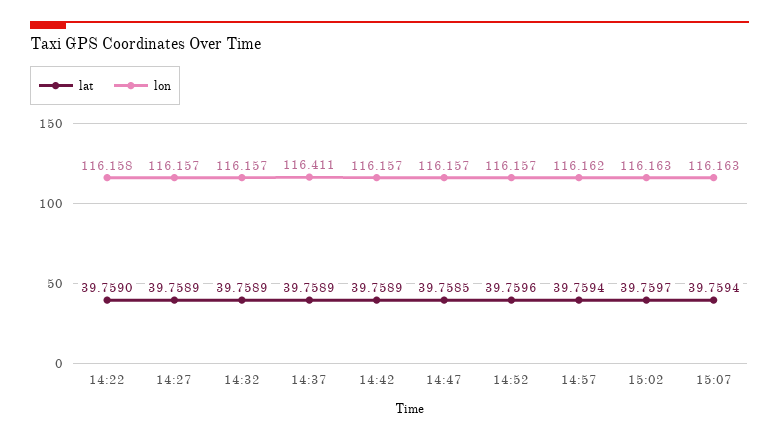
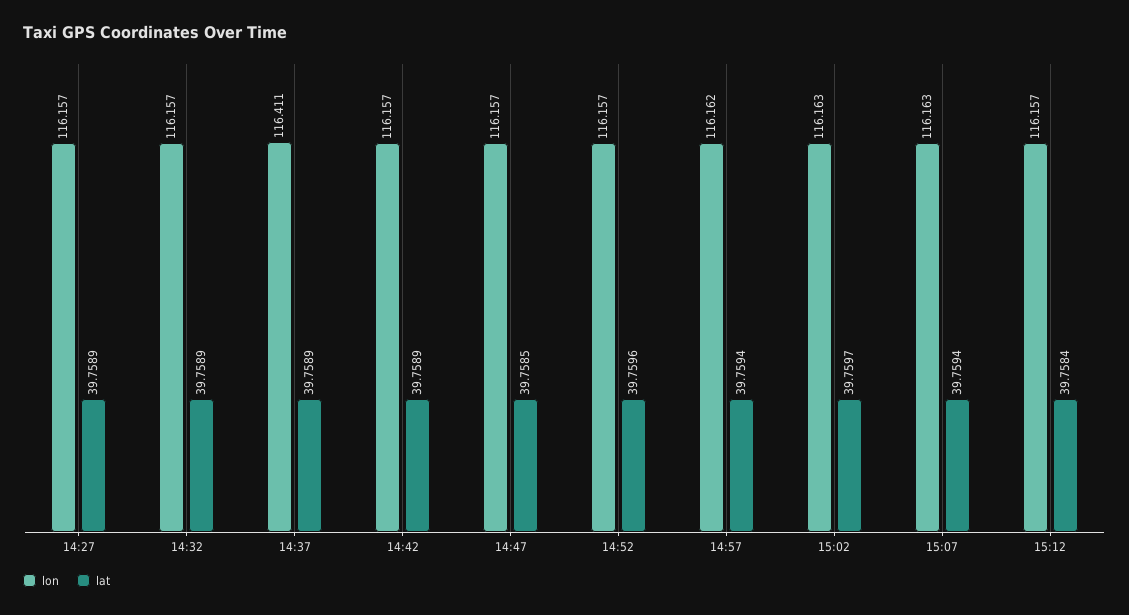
lat, 14:22: 39.759 -> none
lon, 14:22: 116.158 -> none
lon, 15:12: none -> 116.157
lat, 15:12: none -> 39.7584

